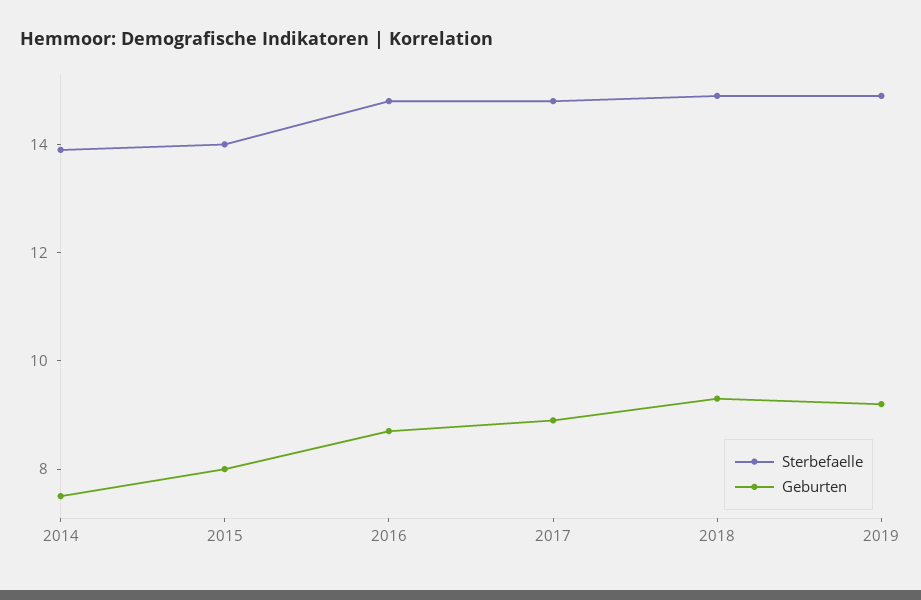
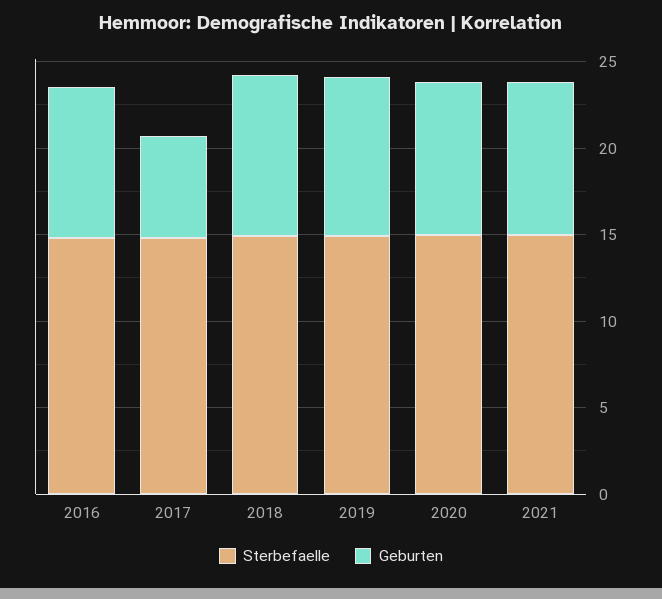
Sterbefaelle, 2014: 14 -> none
Geburten, 2014: 7.5 -> none
Sterbefaelle, 2015: 14 -> none
Geburten, 2015: 8 -> none
Geburten, 2017: 9 -> 6
Sterbefaelle, 2020: none -> 15
Geburten, 2020: none -> 9
Sterbefaelle, 2021: none -> 15
Geburten, 2021: none -> 9

